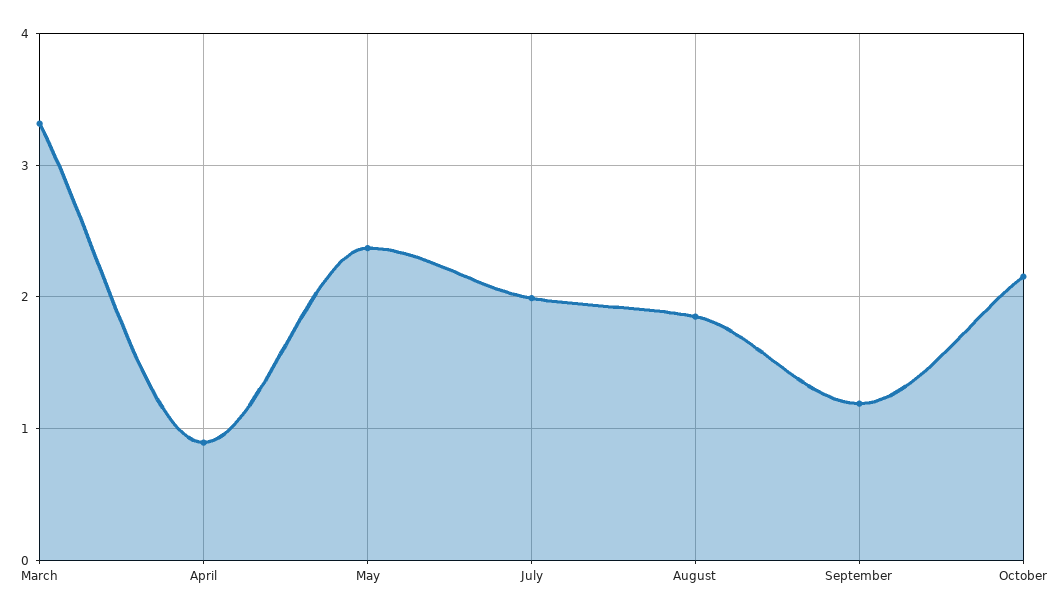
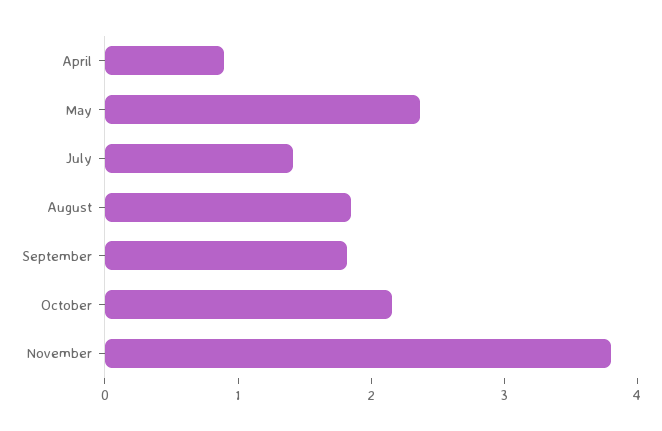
March: 3.3 -> none
July: 2 -> 1.4
September: 1.2 -> 1.8
November: none -> 3.8

